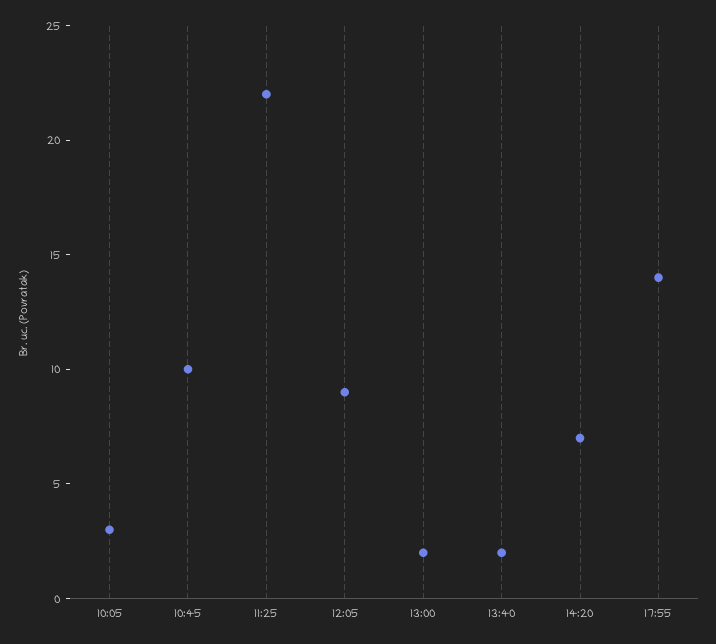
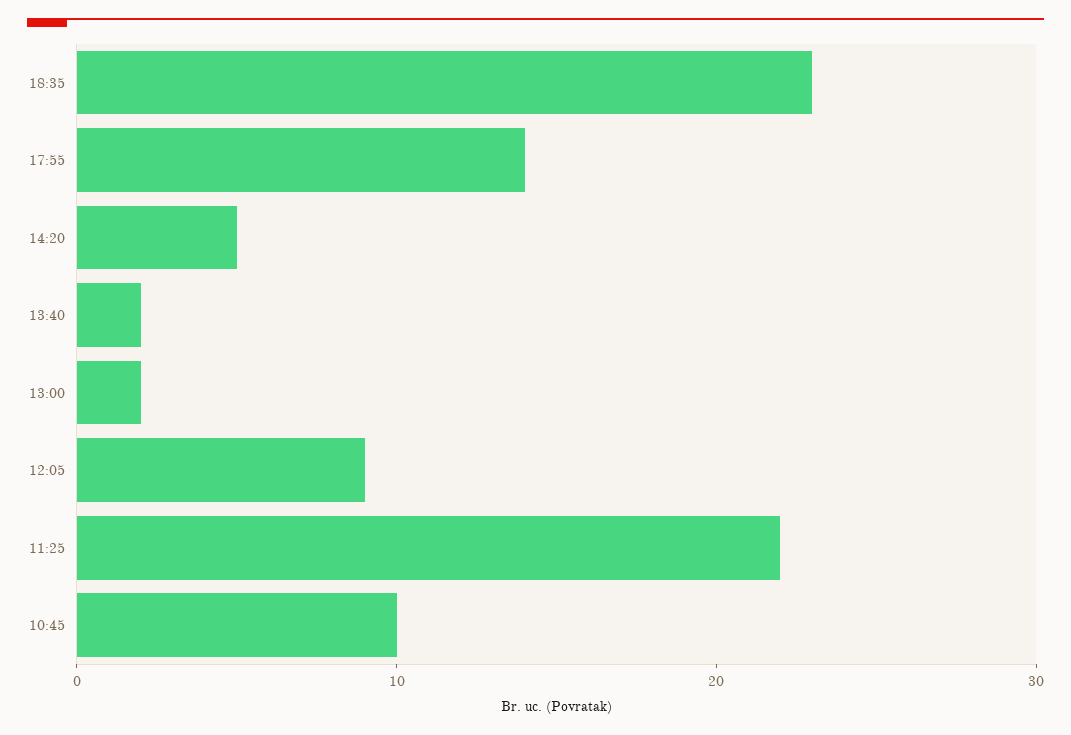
10:05: 3 -> none
14:20: 7 -> 5
18:35: none -> 23

